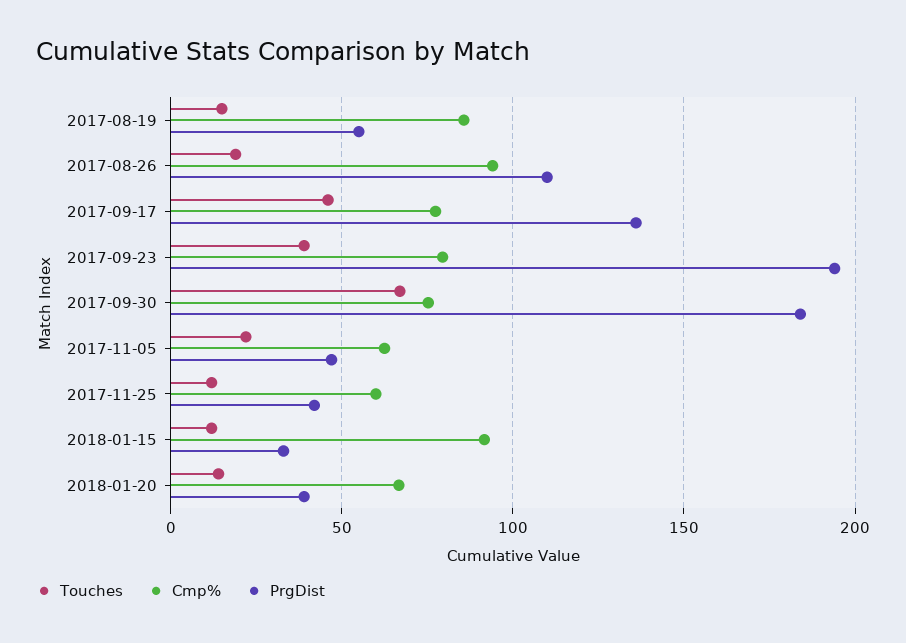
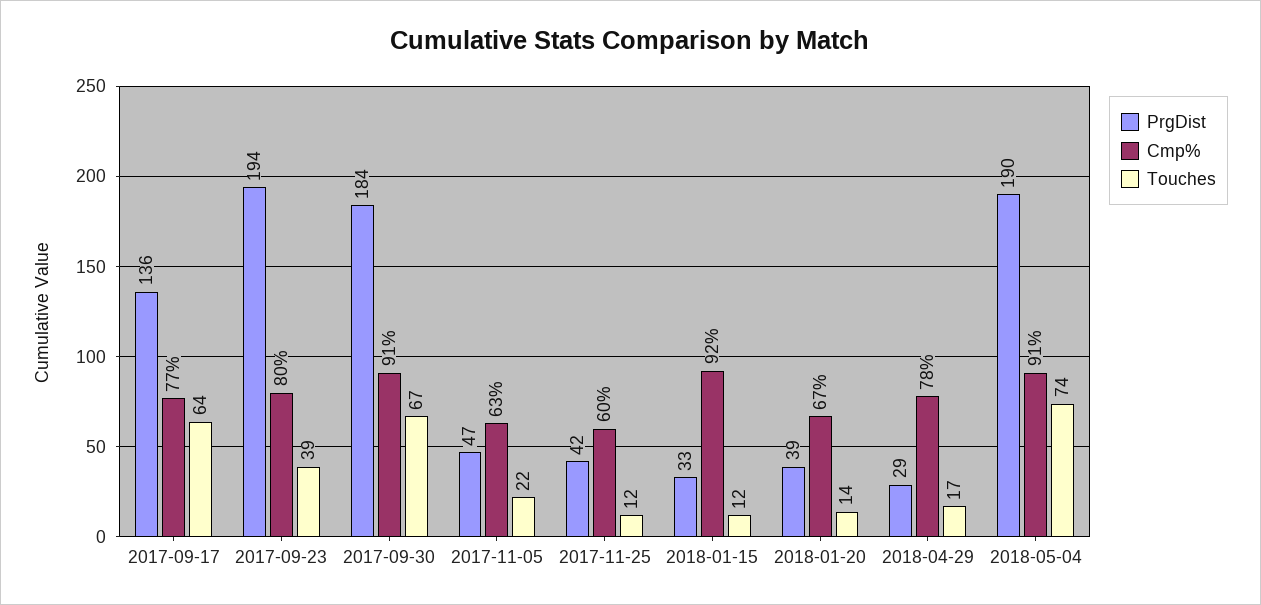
Touches, 2017-08-19: 15 -> none
Cmp%, 2017-08-19: 85 -> none
PrgDist, 2017-08-19: 55 -> none
Touches, 2017-08-26: 20 -> none
Cmp%, 2017-08-26: 95 -> none
PrgDist, 2017-08-26: 110 -> none
Touches, 2017-09-17: 45 -> 64
Cmp%, 2017-09-30: 75 -> 91
PrgDist, 2018-04-29: none -> 29
Cmp%, 2018-04-29: none -> 78
Touches, 2018-04-29: none -> 17
PrgDist, 2018-05-04: none -> 190
Cmp%, 2018-05-04: none -> 91
Touches, 2018-05-04: none -> 74

